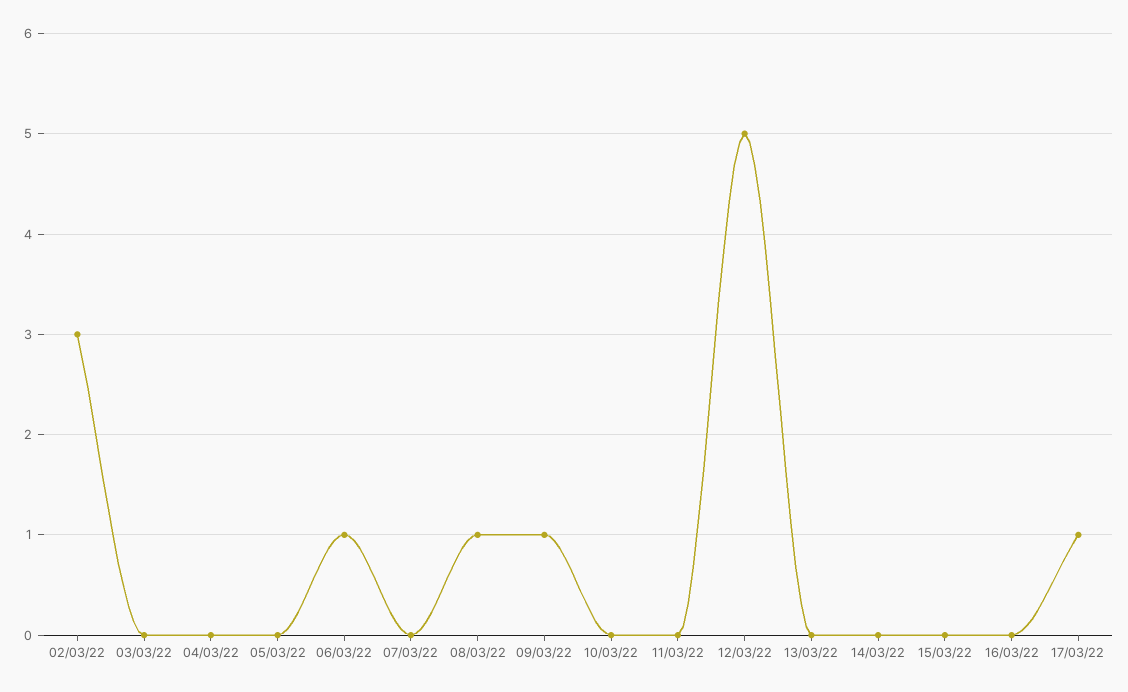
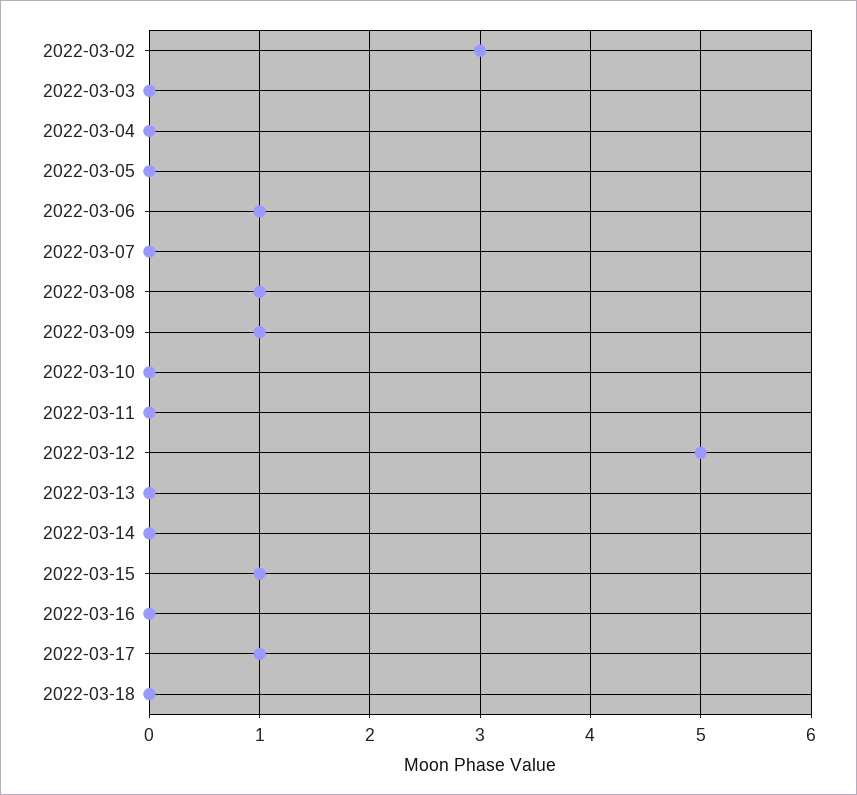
15/03/22: 0 -> 1
2022-03-18: none -> 0

